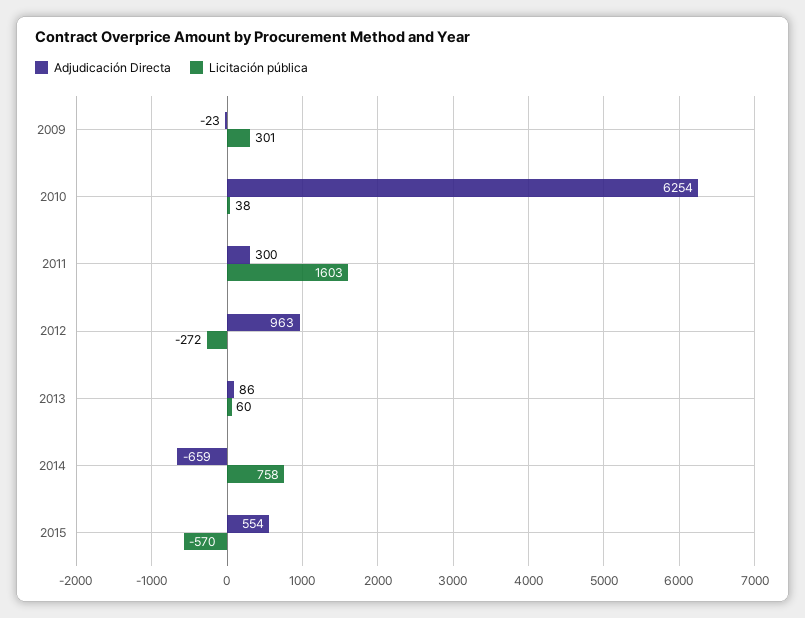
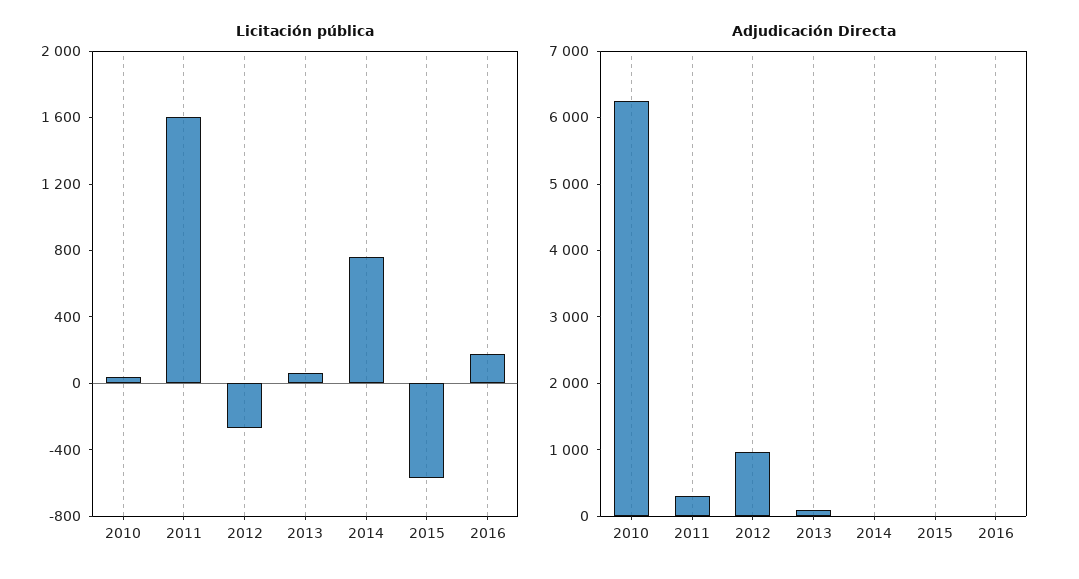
Adjudicación Directa, 2009: -23 -> none
Licitación pública, 2009: 301 -> none
Adjudicación Directa, 2014: -659 -> 0
Adjudicación Directa, 2015: 554 -> 0
Licitación pública, 2016: none -> 200
Adjudicación Directa, 2016: none -> 0

